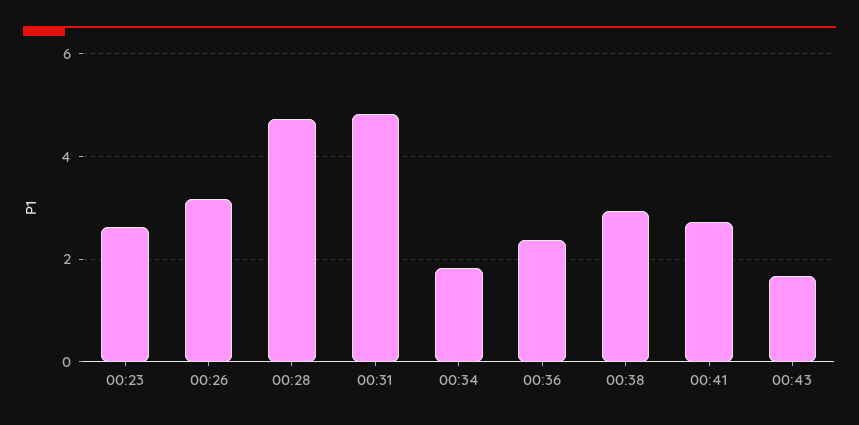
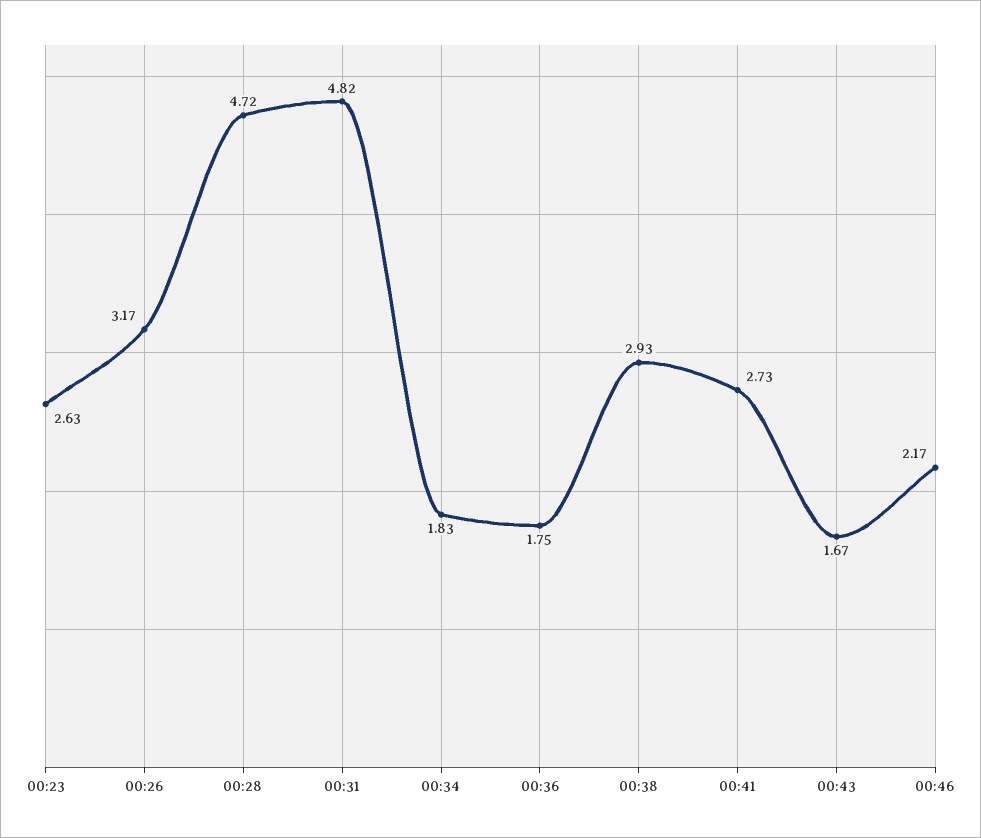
00:36: 2.4 -> 1.75
00:46: none -> 2.17

